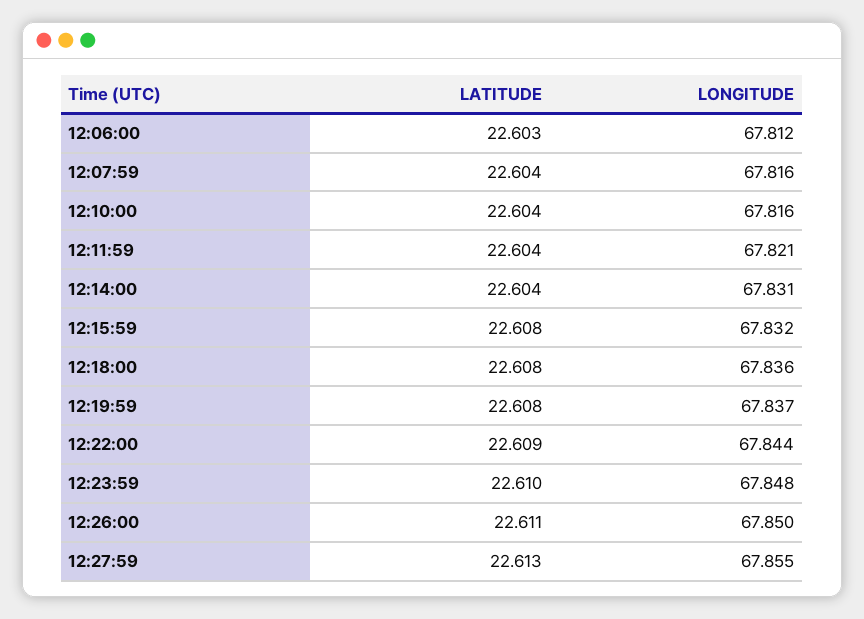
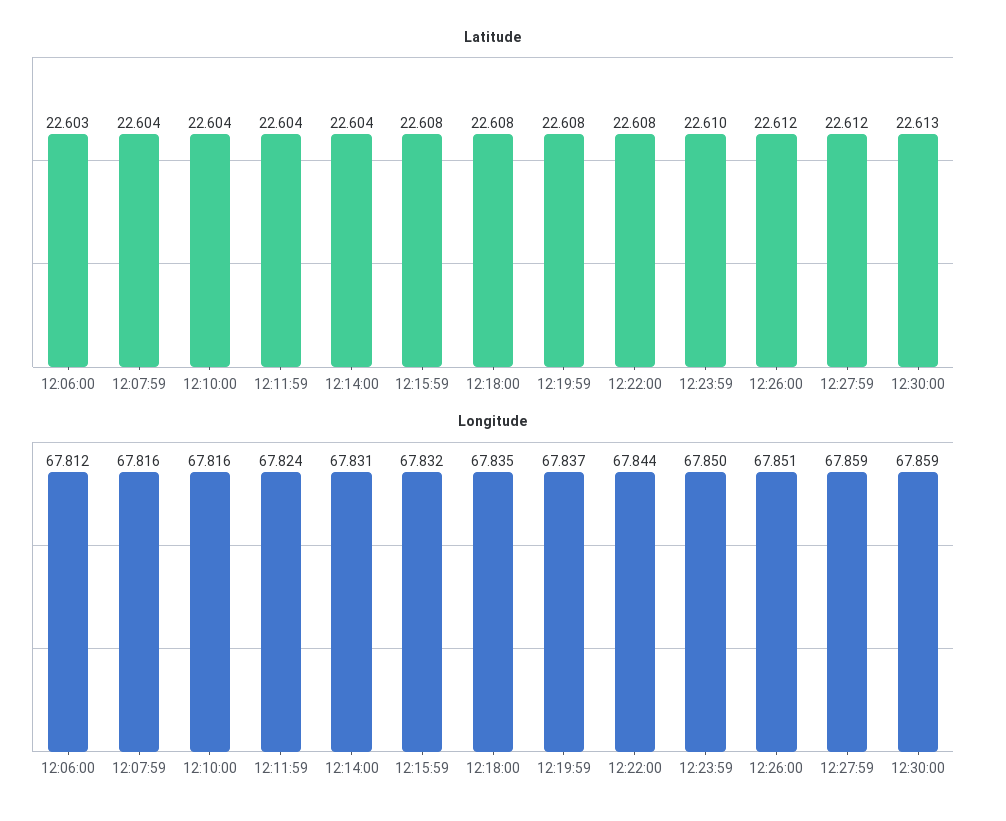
LONGITUDE, 12:11:59: 67.821 -> 67.824
LONGITUDE, 12:18:00: 67.836 -> 67.835
LATITUDE, 12:22:00: 22.609 -> 22.608
LONGITUDE, 12:23:59: 67.848 -> 67.85
LATITUDE, 12:26:00: 22.611 -> 22.612
LONGITUDE, 12:26:00: 67.85 -> 67.851
LATITUDE, 12:27:59: 22.613 -> 22.612
LONGITUDE, 12:27:59: 67.855 -> 67.859
LATITUDE, 12:30:00: none -> 22.613
LONGITUDE, 12:30:00: none -> 67.859

